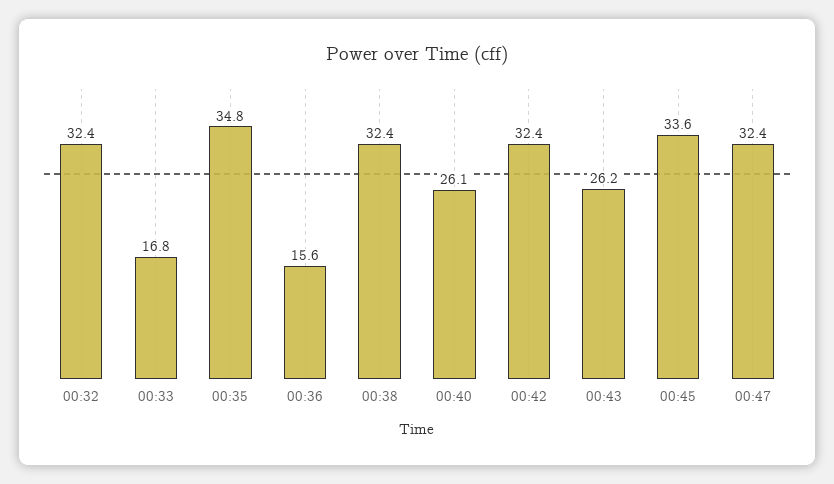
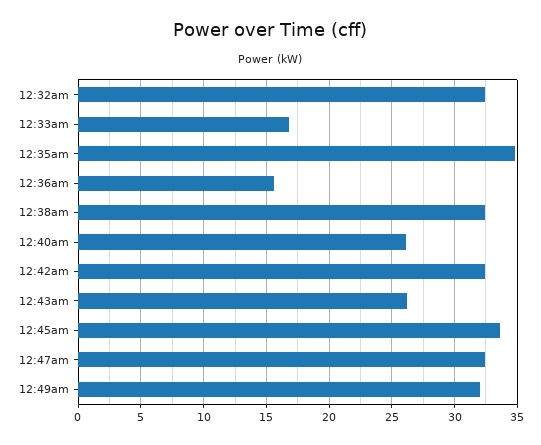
12:49am: none -> 32

